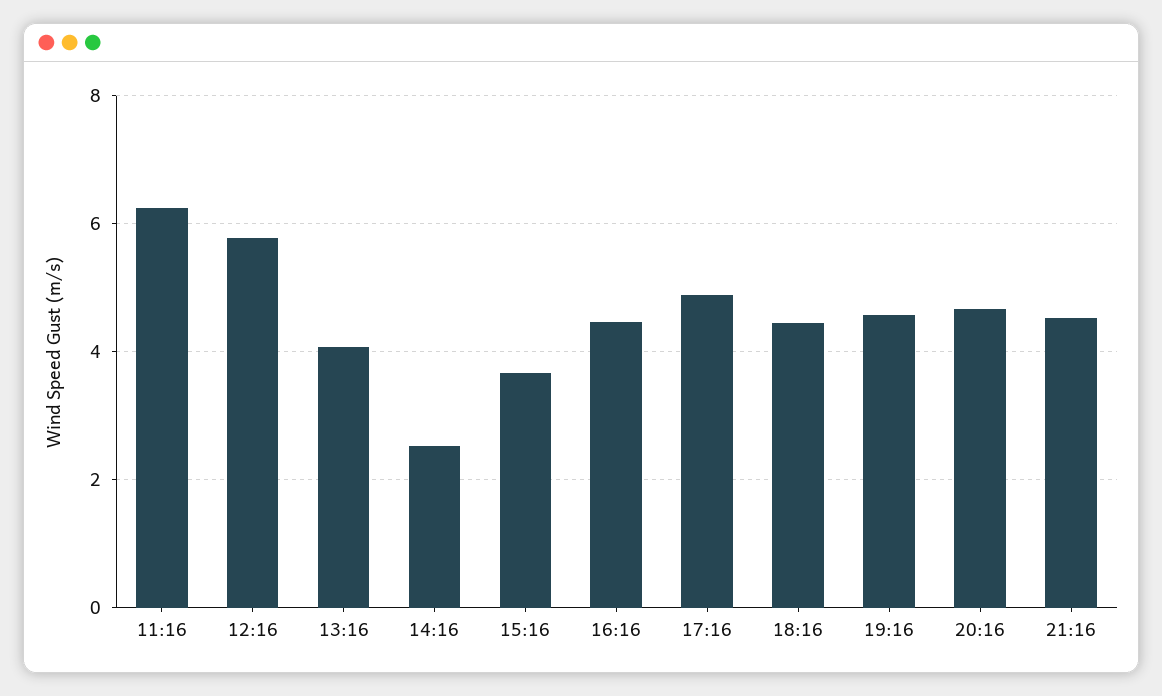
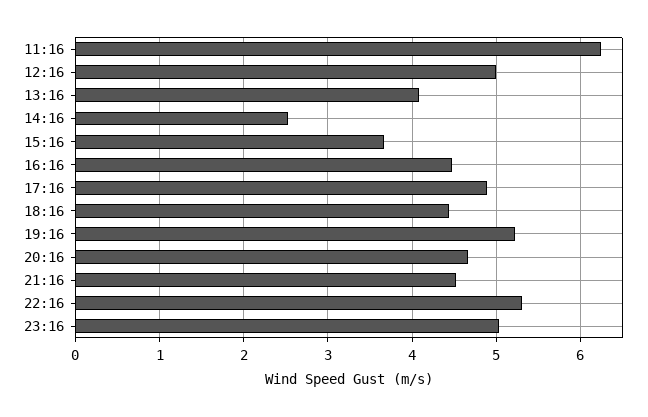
12:16: 5.8 -> 5
19:16: 4.6 -> 5.2
22:16: none -> 5.3
23:16: none -> 5

